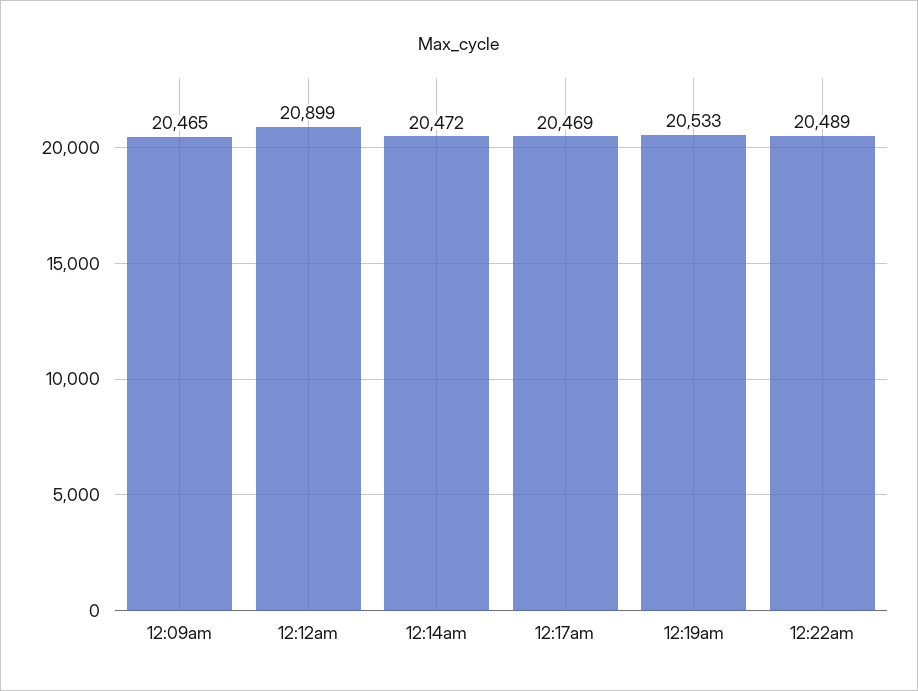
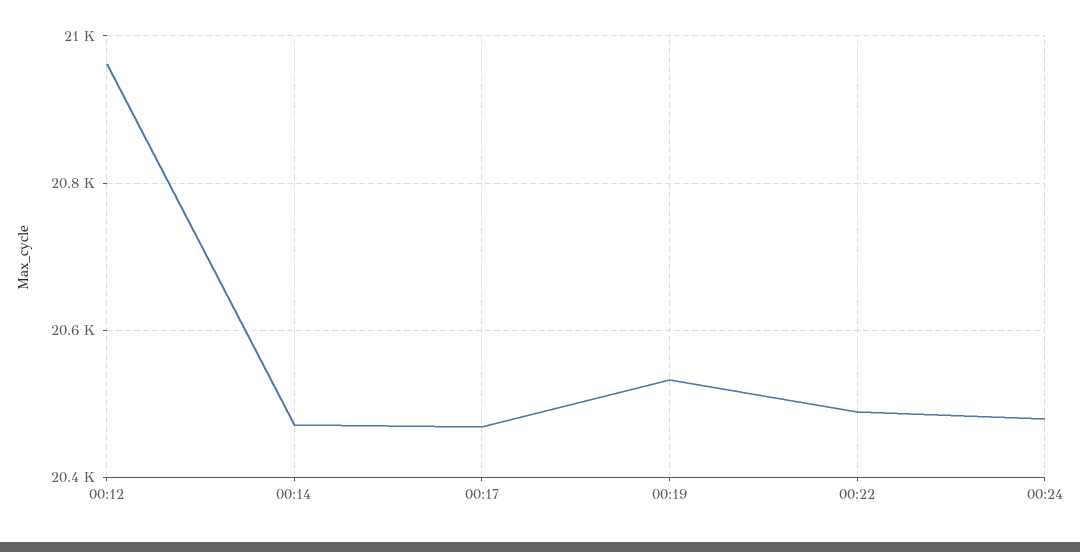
12:09am: 20465 -> none
12:12am: 20899 -> 20960
00:24: none -> 20480

